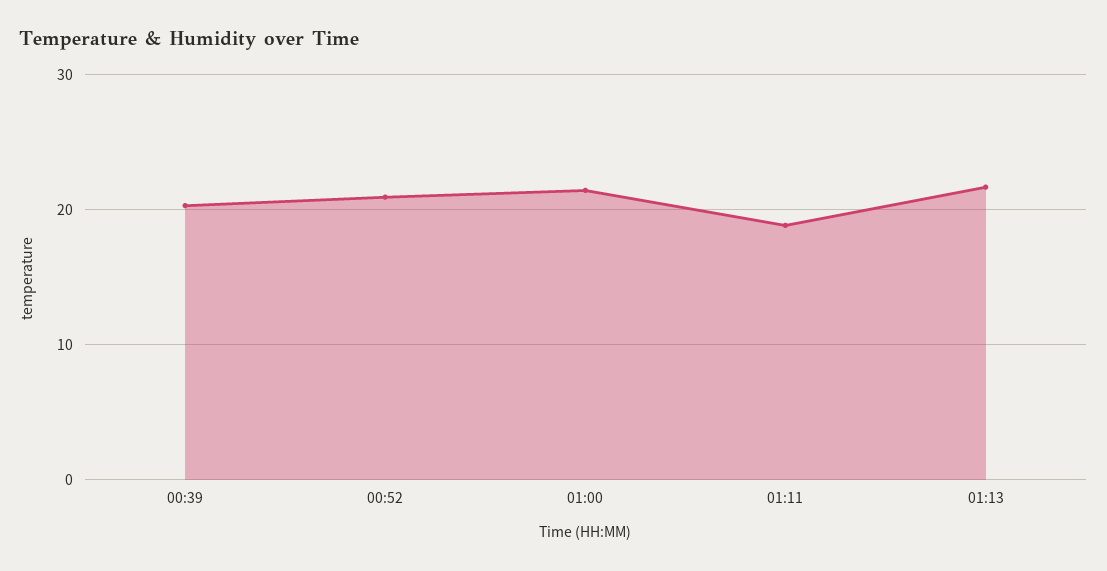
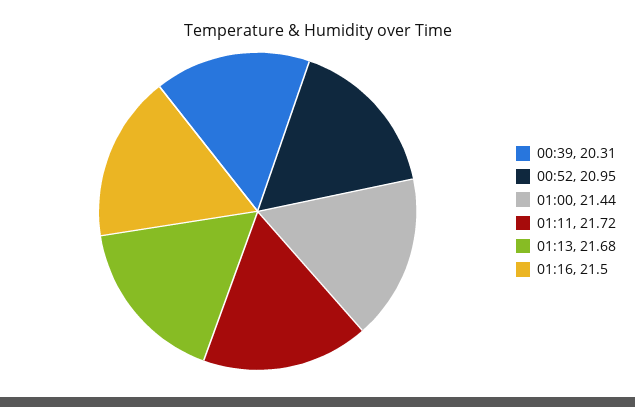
01:11: 19 -> 21.72
01:16: none -> 21.5

